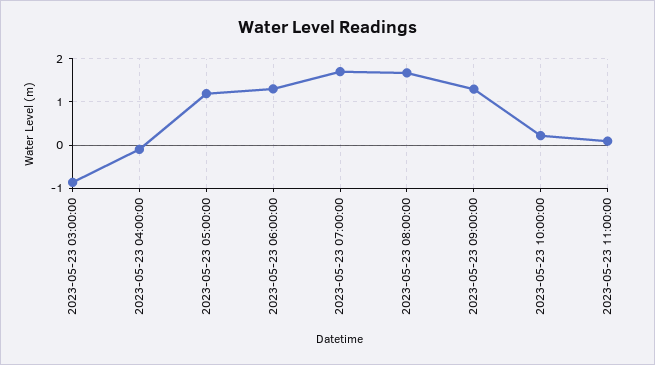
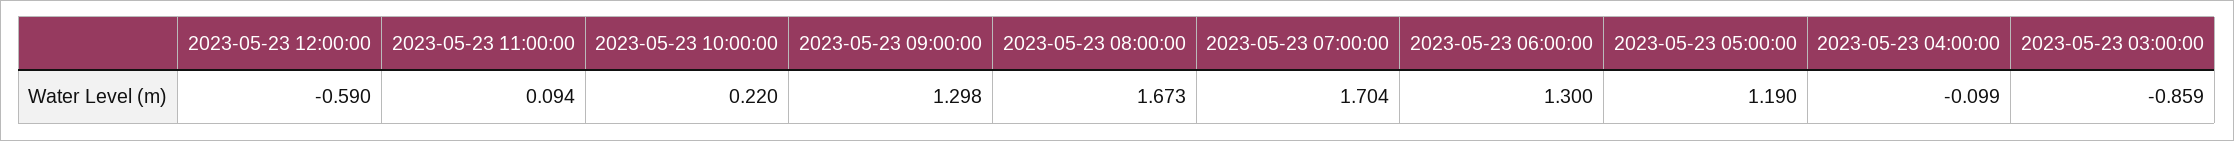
2023-05-23 12:00:00: none -> -0.59

